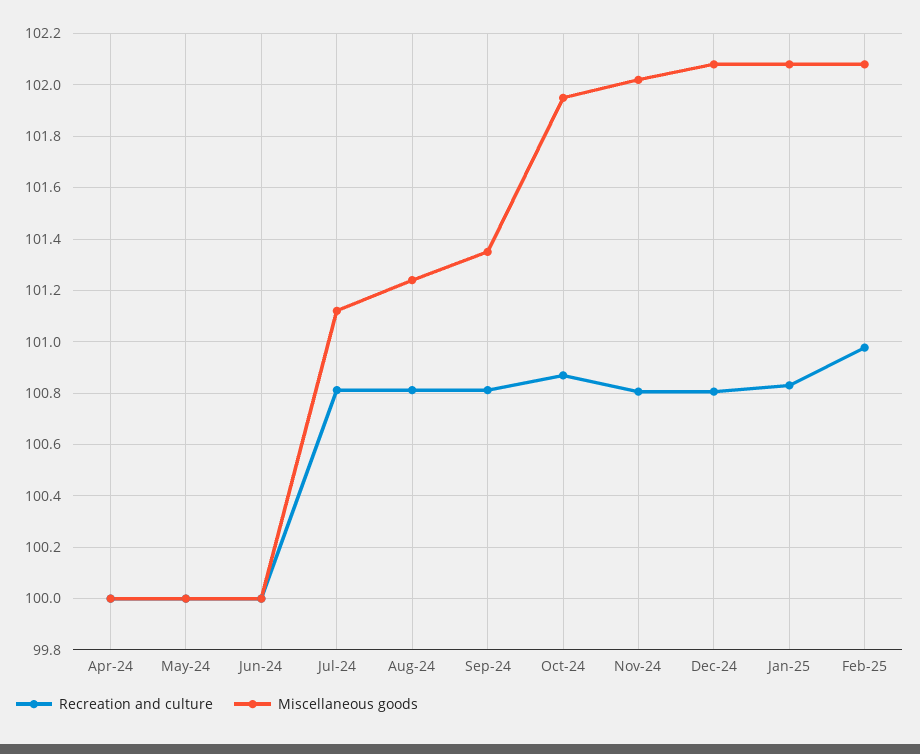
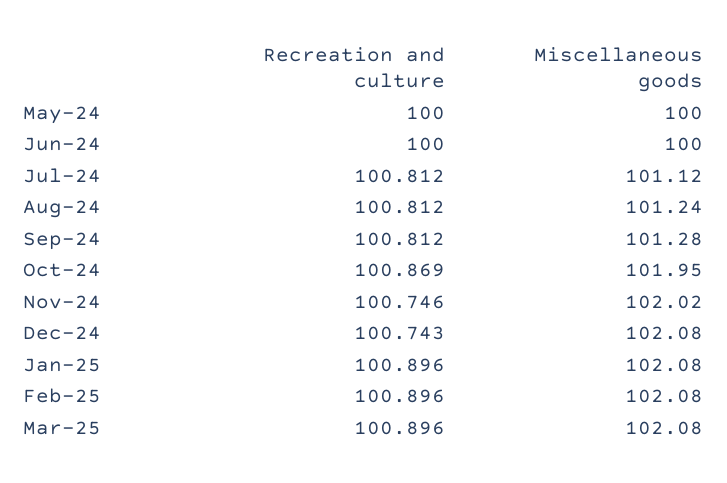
Recreation and culture, Apr-24: 100 -> none
Miscellaneous goods, Apr-24: 100 -> none
Miscellaneous goods, Sep-24: 101.35 -> 101.28
Recreation and culture, Nov-24: 100.8 -> 100.746
Recreation and culture, Dec-24: 100.8 -> 100.743
Recreation and culture, Jan-25: 100.825 -> 100.896
Recreation and culture, Feb-25: 100.975 -> 100.896
Recreation and culture, Mar-25: none -> 100.896
Miscellaneous goods, Mar-25: none -> 102.08

